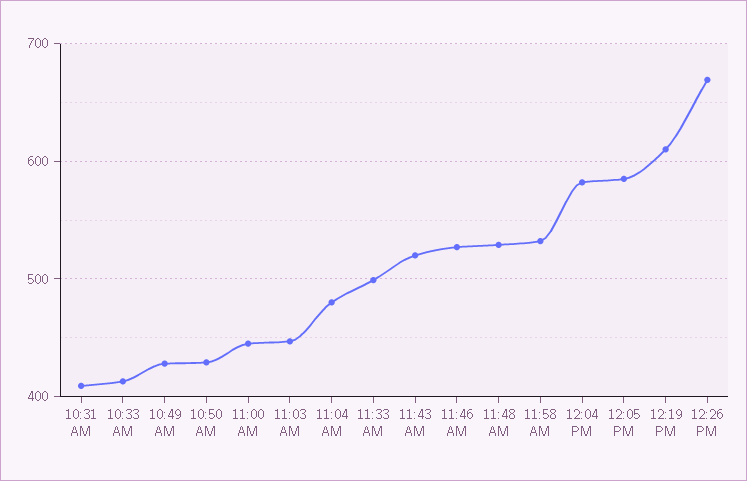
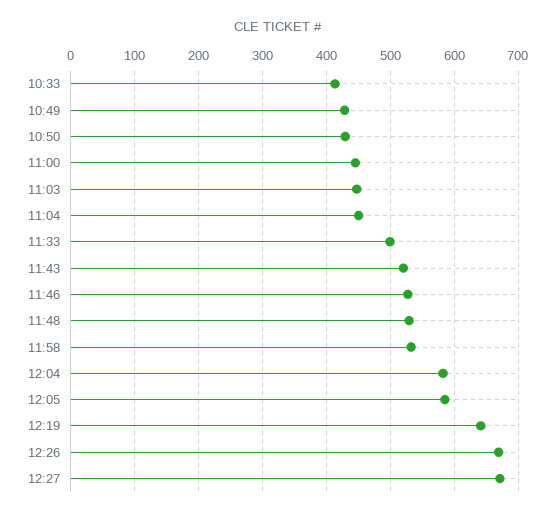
10:31 AM: 410 -> none
11:04 AM: 480 -> 450
12:19 PM: 610 -> 640
12:27: none -> 670

